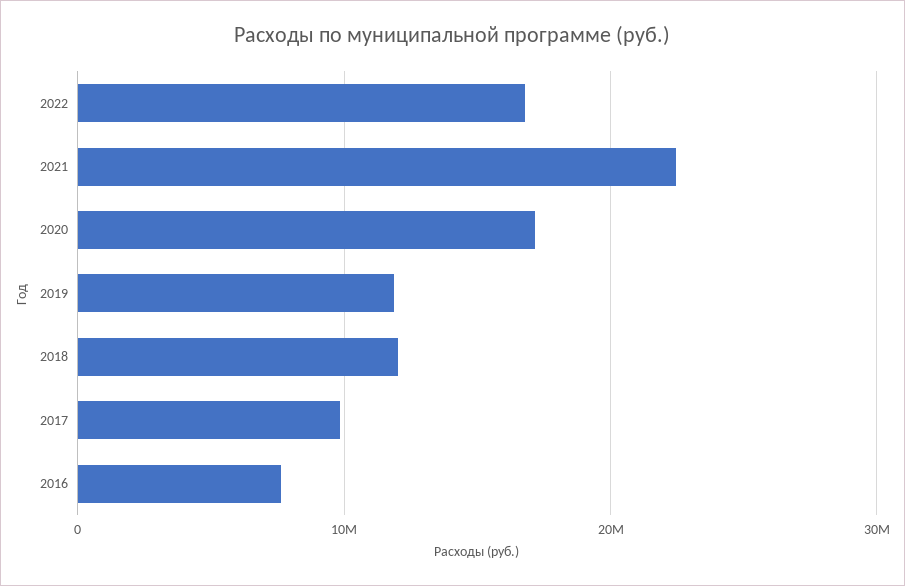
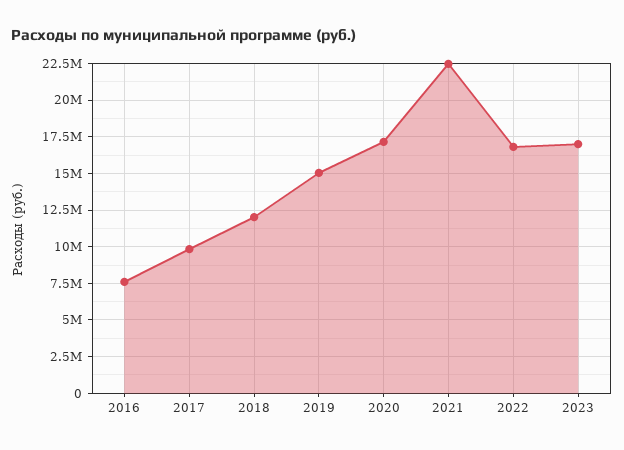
2019: 12000000 -> 15000000
2023: none -> 17000000

